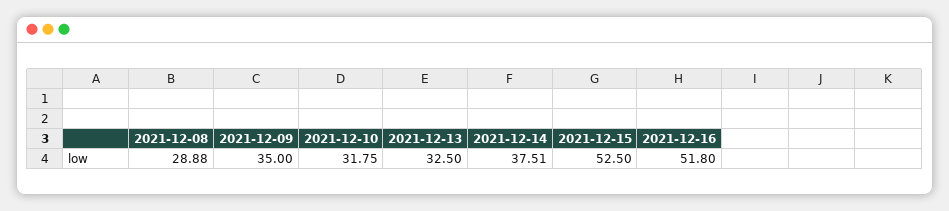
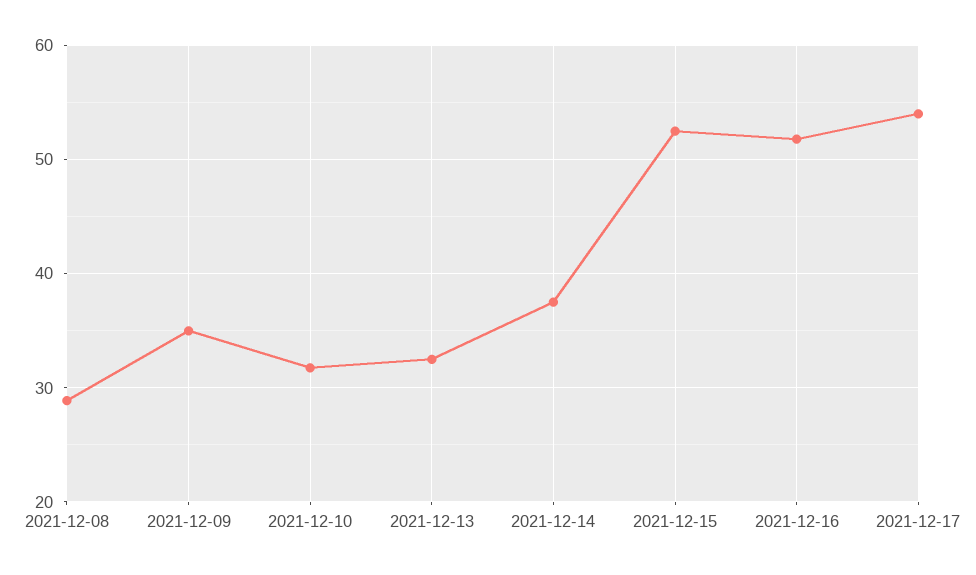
2021-12-17: none -> 54

